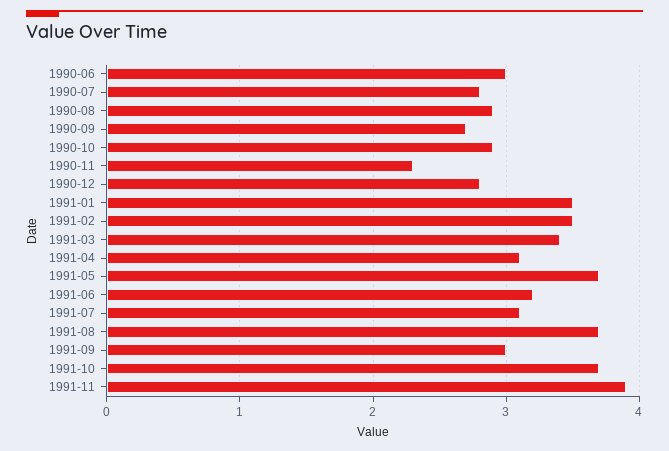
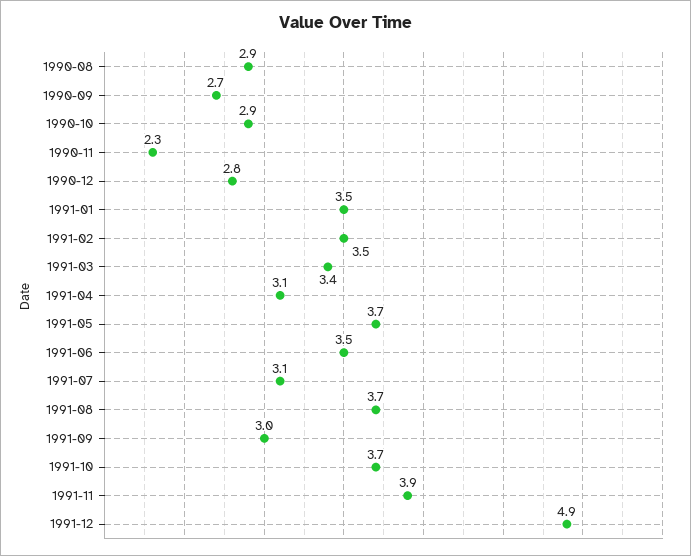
1990-06: 3 -> none
1990-07: 2.8 -> none
1991-06: 3.2 -> 3.5
1991-12: none -> 4.9

